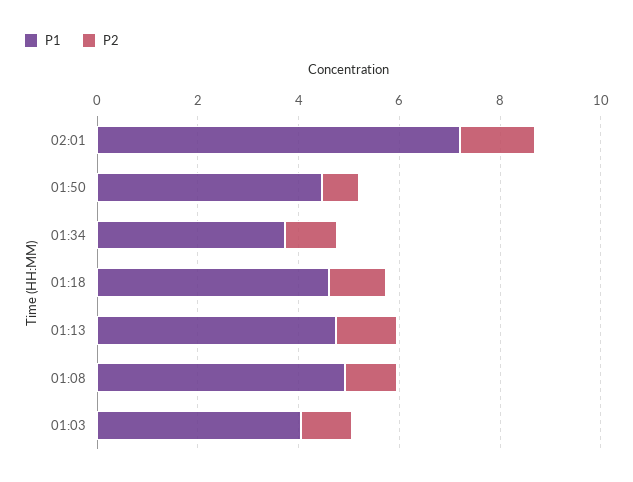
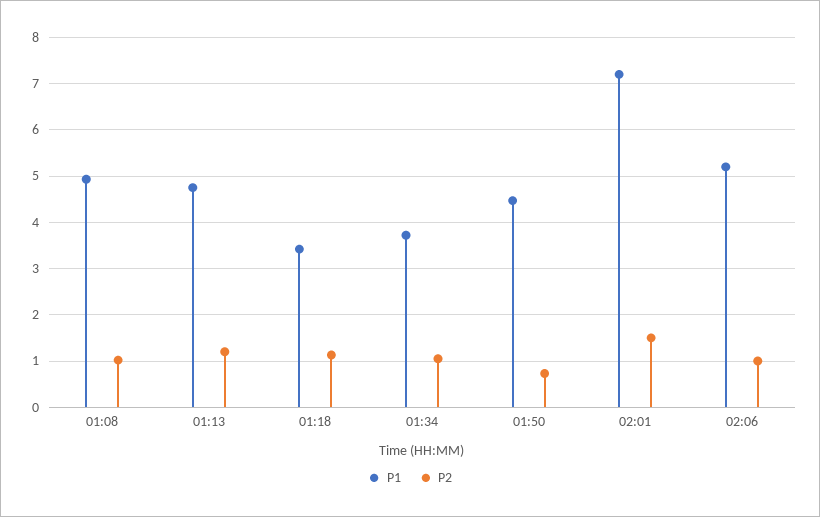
P1, 01:18: 4.5 -> 3.4
P1, 01:03: 4 -> none
P2, 01:03: 1 -> none
P1, 02:06: none -> 5.2
P2, 02:06: none -> 1

